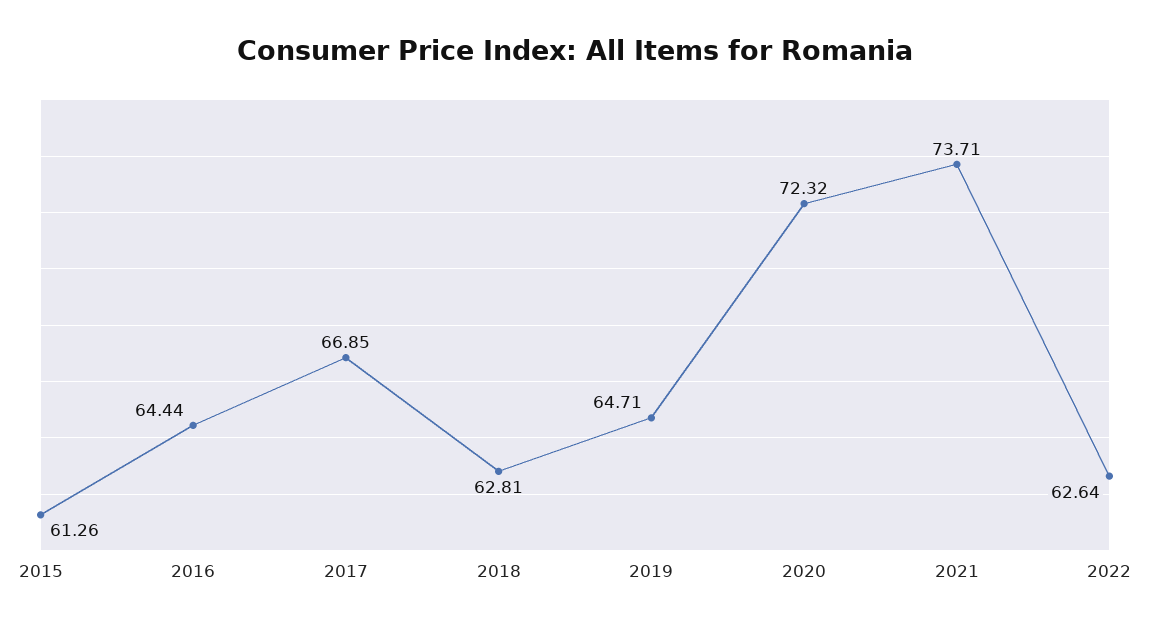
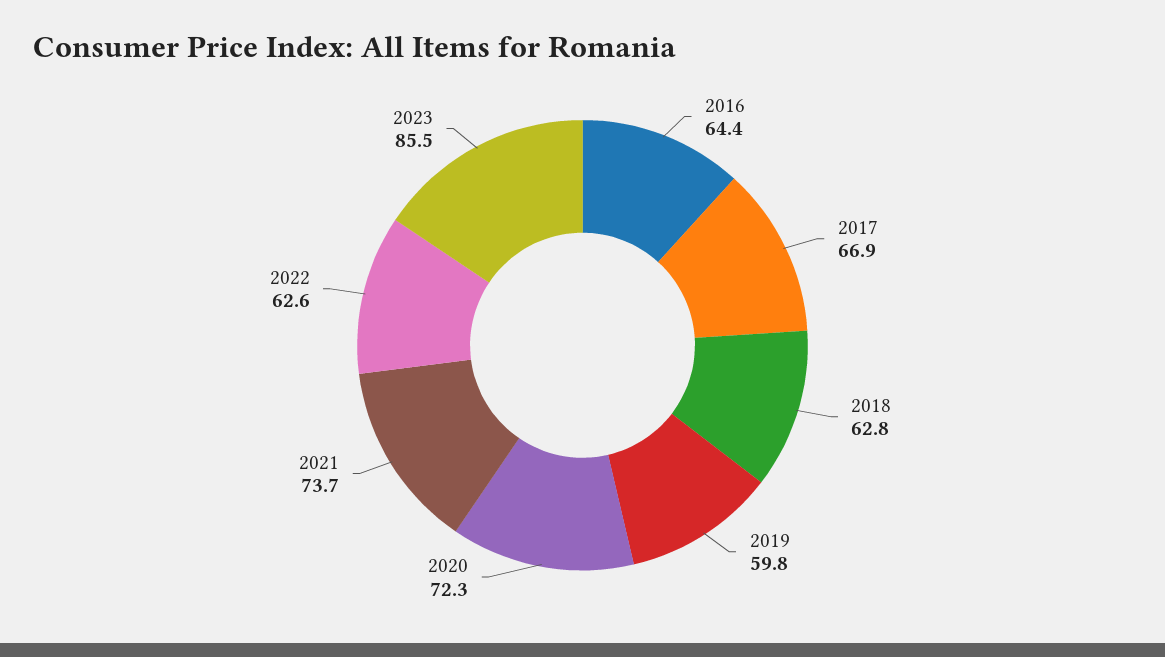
2015: 61.26 -> none
2019: 64.71 -> 59.8
2023: none -> 85.5

